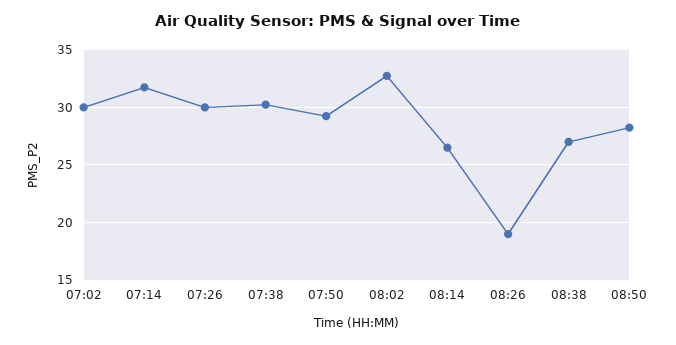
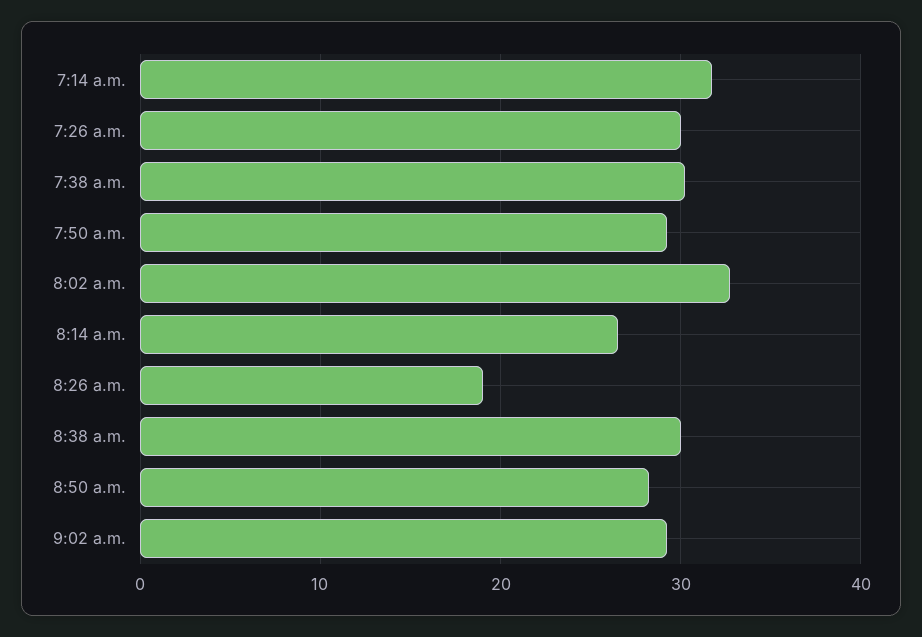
07:02: 30 -> none
08:38: 27 -> 30
9:02 a.m.: none -> 29

